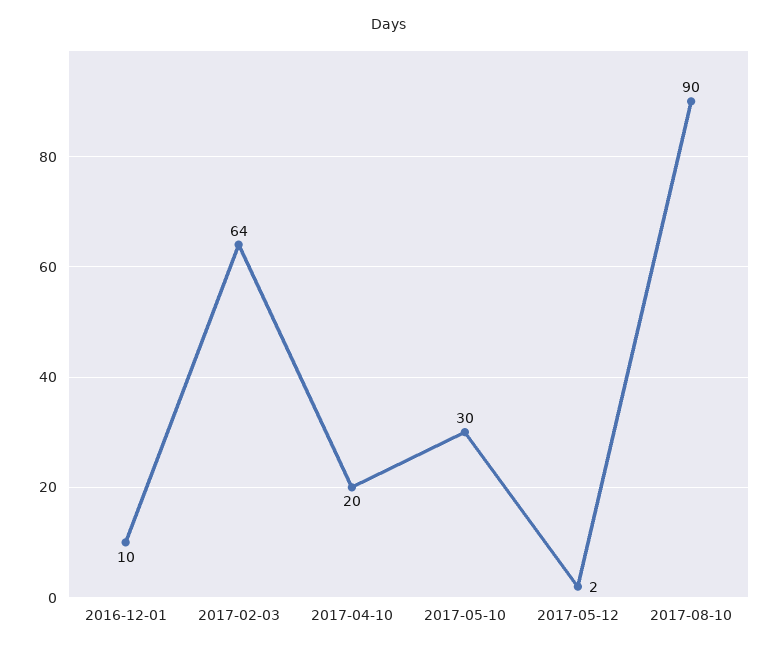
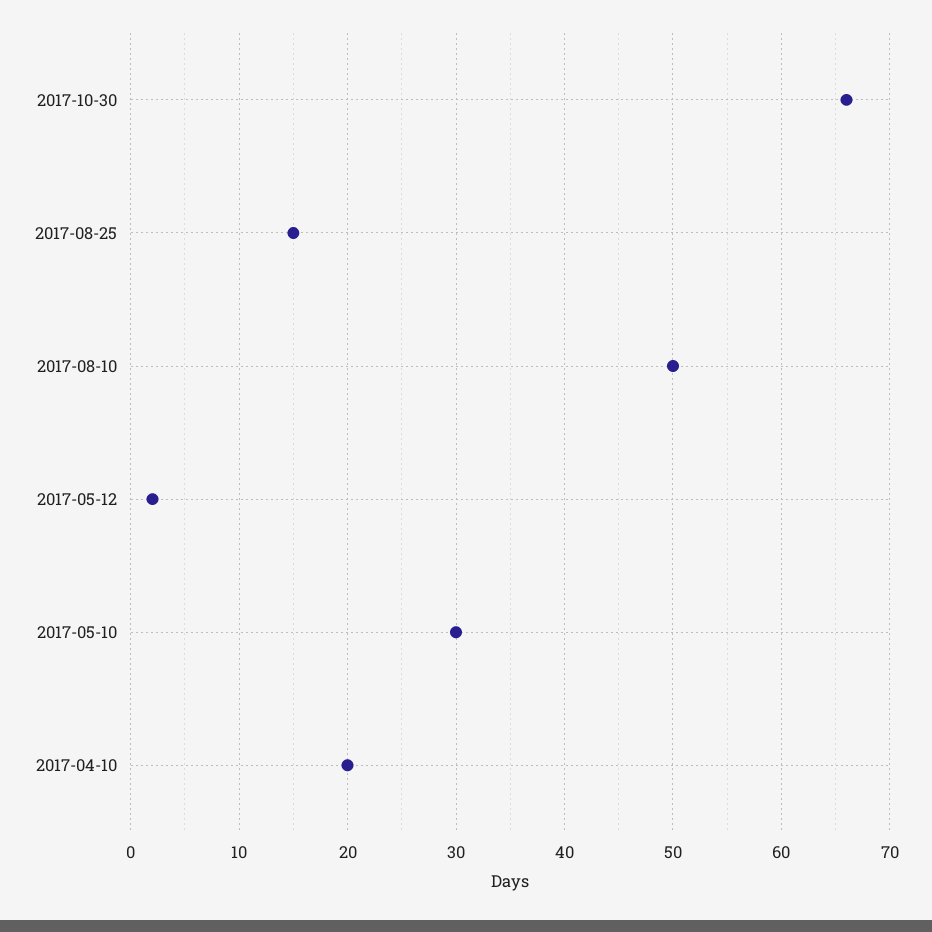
2016-12-01: 10 -> none
2017-02-03: 64 -> none
2017-08-10: 90 -> 50
2017-10-30: none -> 66
2017-08-25: none -> 15

